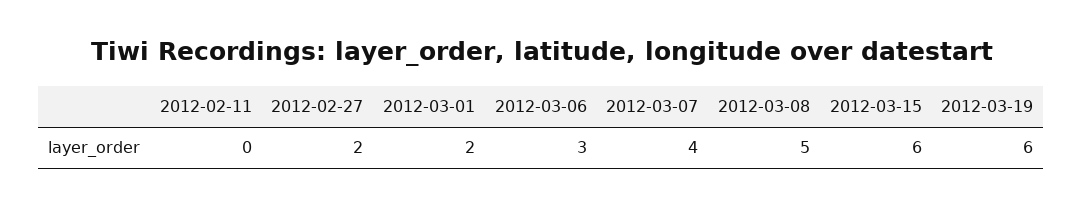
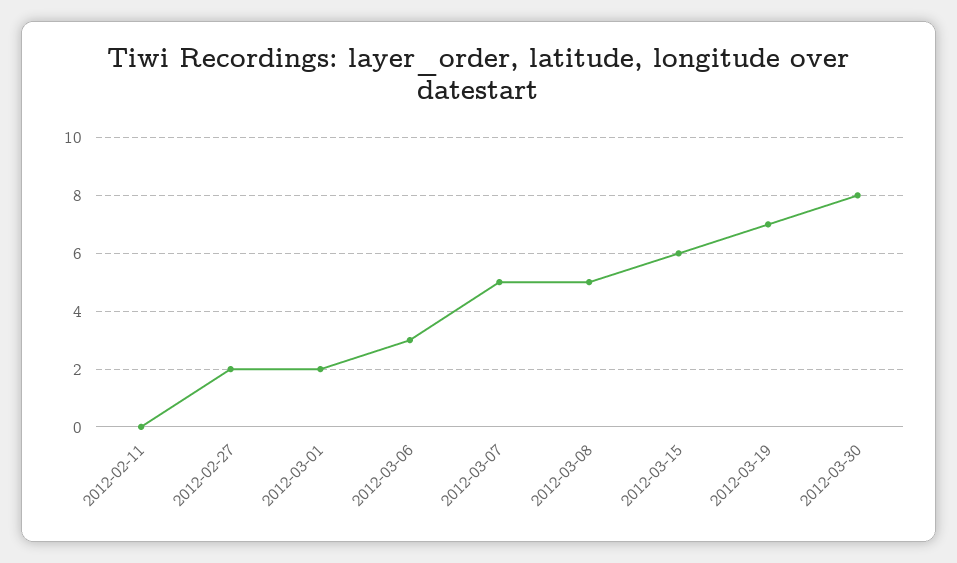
2012-03-07: 4 -> 5
2012-03-19: 6 -> 7
2012-03-30: none -> 8

